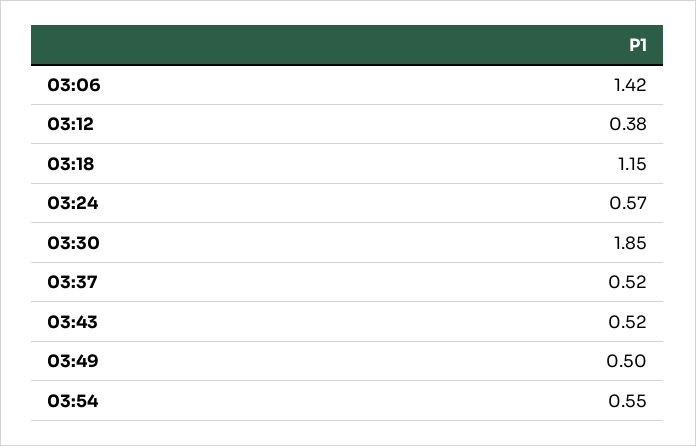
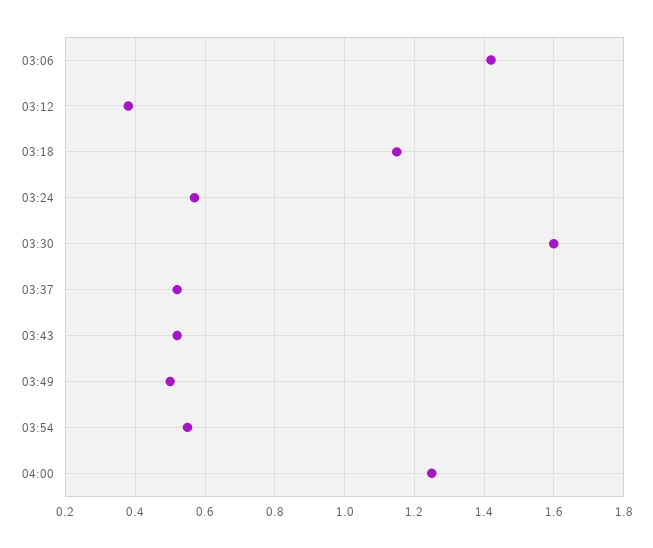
03:30: 1.85 -> 1.6
04:00: none -> 1.25

